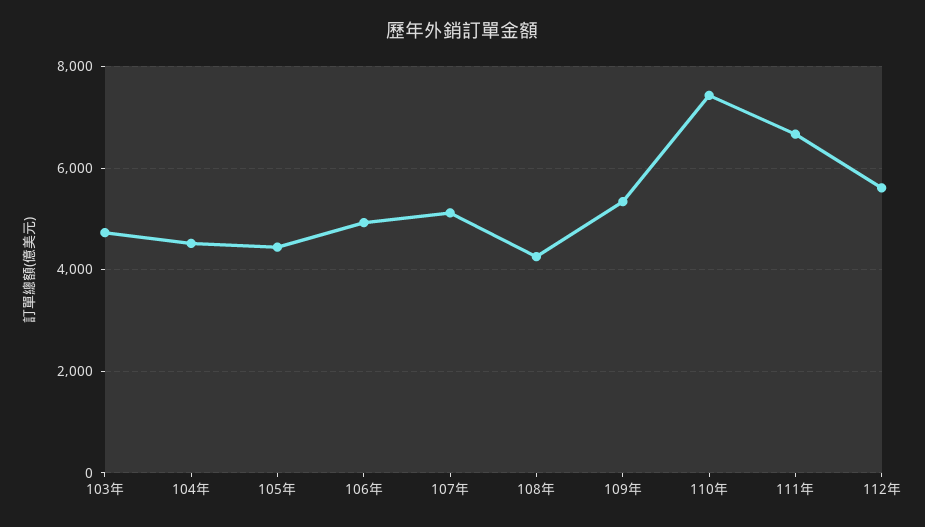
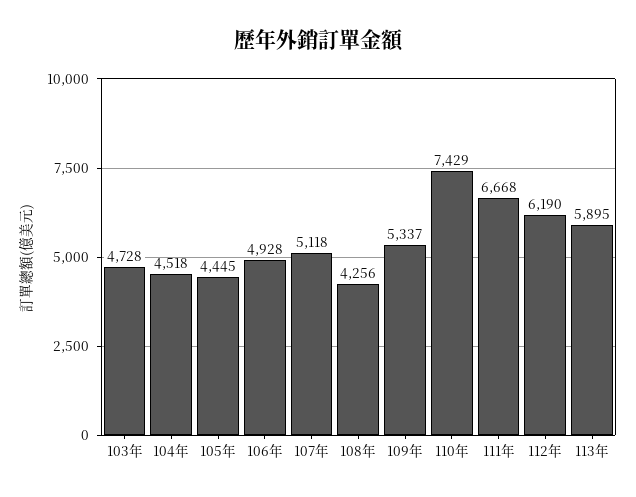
112年: 5600 -> 6190
113年: none -> 5895

